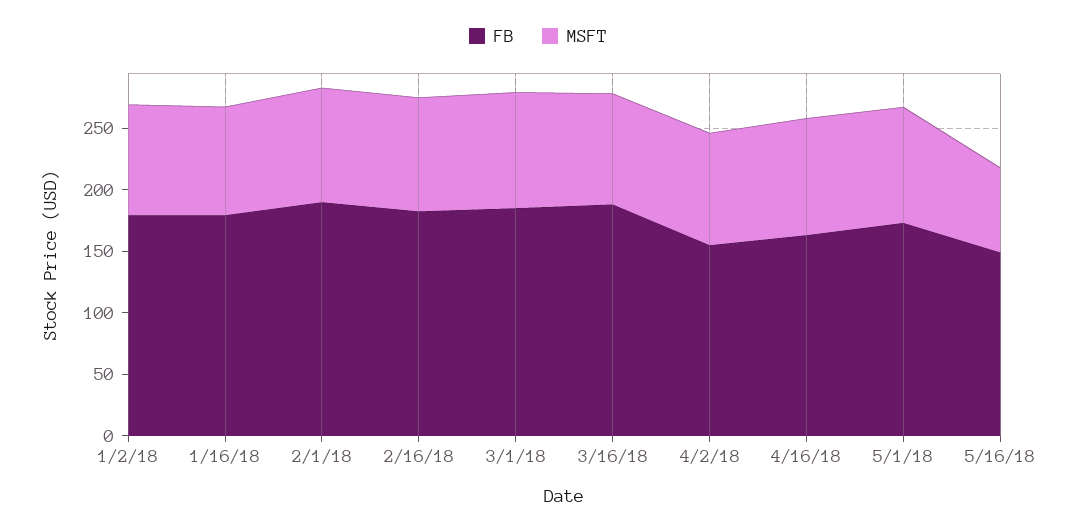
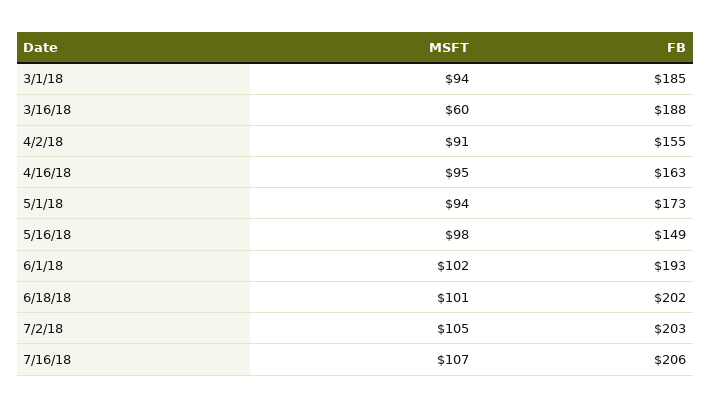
FB, 1/2/18: 180 -> none
MSFT, 1/2/18: 90 -> none
FB, 1/16/18: 180 -> none
MSFT, 1/16/18: 90 -> none
FB, 2/1/18: 190 -> none
MSFT, 2/1/18: 90 -> none
FB, 2/16/18: 180 -> none
MSFT, 2/16/18: 90 -> none
MSFT, 3/16/18: 90 -> 60
MSFT, 5/16/18: 70 -> 98
MSFT, 6/1/18: none -> 102
FB, 6/1/18: none -> 193
MSFT, 6/18/18: none -> 101
FB, 6/18/18: none -> 202
MSFT, 7/2/18: none -> 105
FB, 7/2/18: none -> 203
MSFT, 7/16/18: none -> 107
FB, 7/16/18: none -> 206

